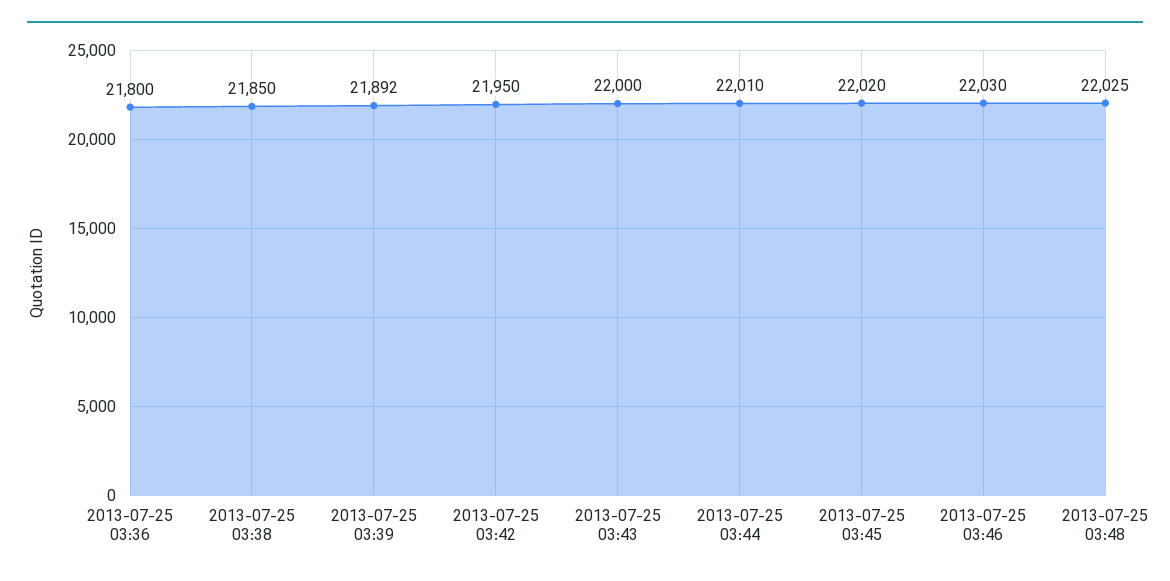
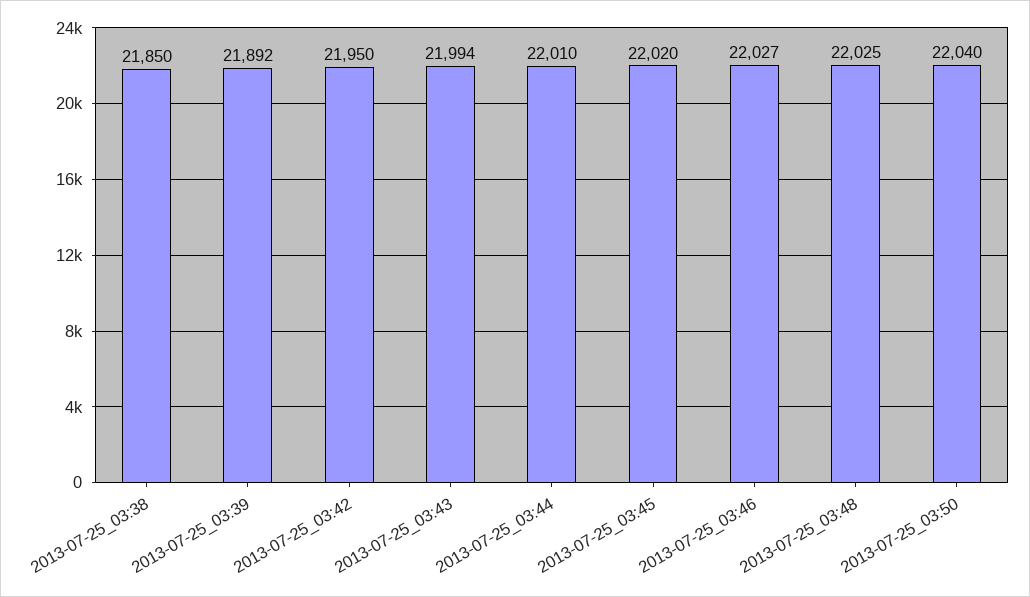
2013-07-25 03:36: 21800 -> none
2013-07-25 03:43: 22000 -> 21994
2013-07-25 03:46: 22030 -> 22027
2013-07-25_03:50: none -> 22040

